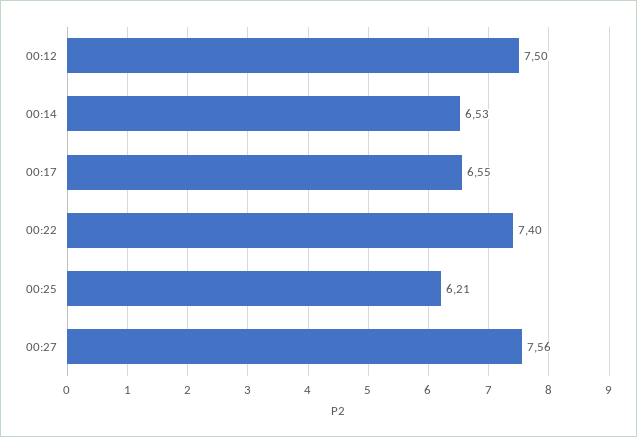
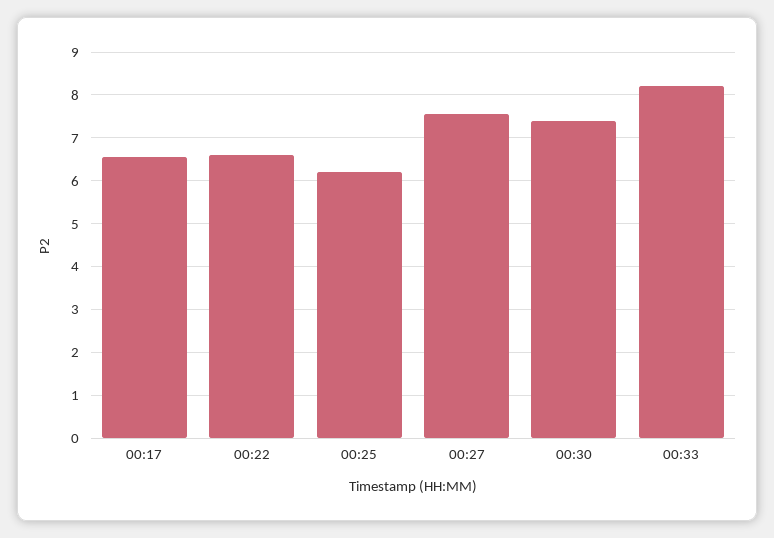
00:12: 7.5 -> none
00:14: 6.53 -> none
00:22: 7.4 -> 6.6
00:30: none -> 7.4
00:33: none -> 8.2

